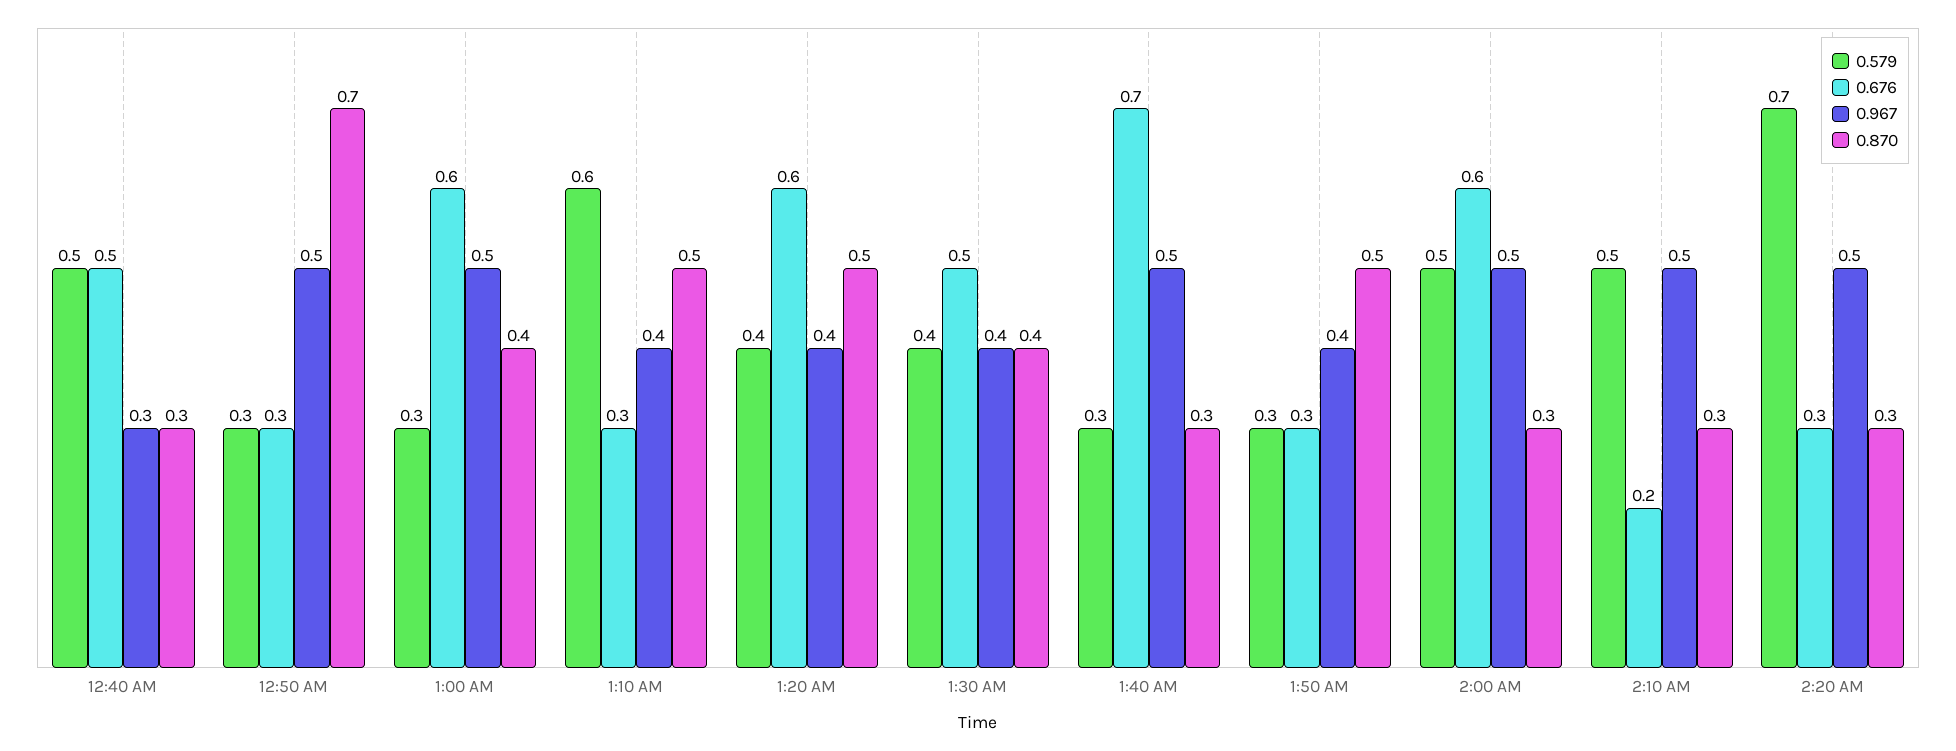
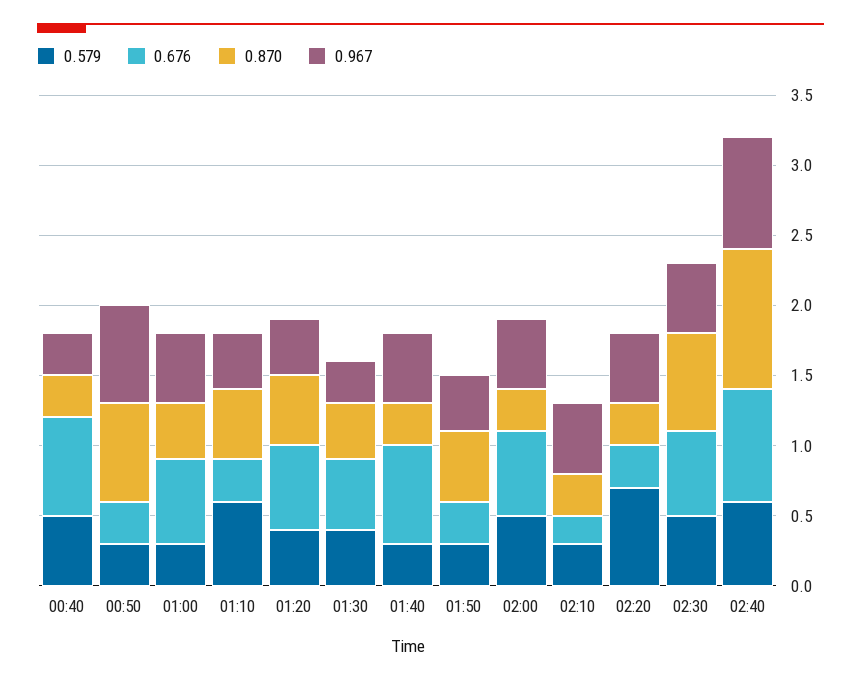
0.676, 12:40 AM: 0.5 -> 0.7
0.967, 12:50 AM: 0.5 -> 0.7
0.967, 1:30 AM: 0.4 -> 0.3
0.579, 2:10 AM: 0.5 -> 0.3
0.579, 02:30: none -> 0.5
0.676, 02:30: none -> 0.6
0.870, 02:30: none -> 0.7
0.967, 02:30: none -> 0.5
0.579, 02:40: none -> 0.6
0.676, 02:40: none -> 0.8
0.870, 02:40: none -> 1
0.967, 02:40: none -> 0.8

